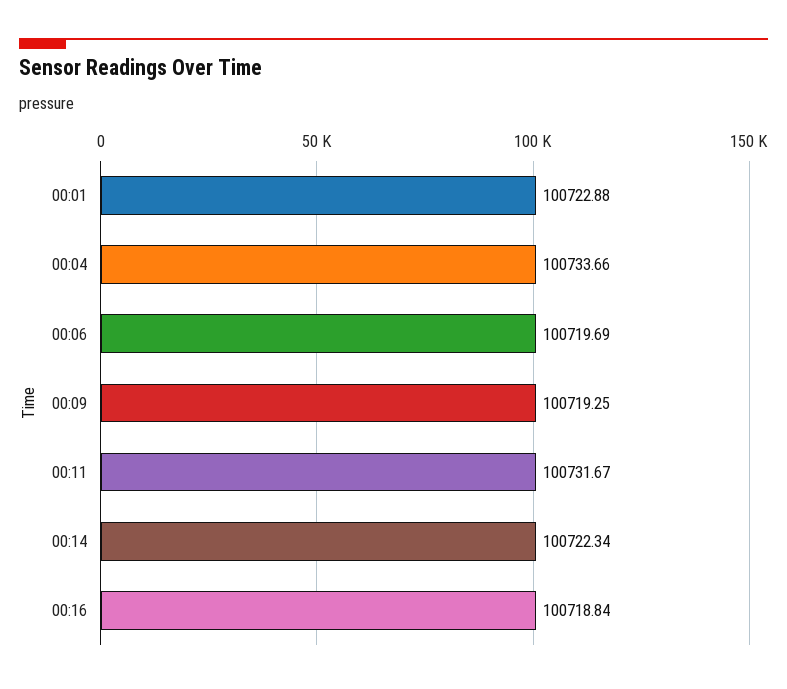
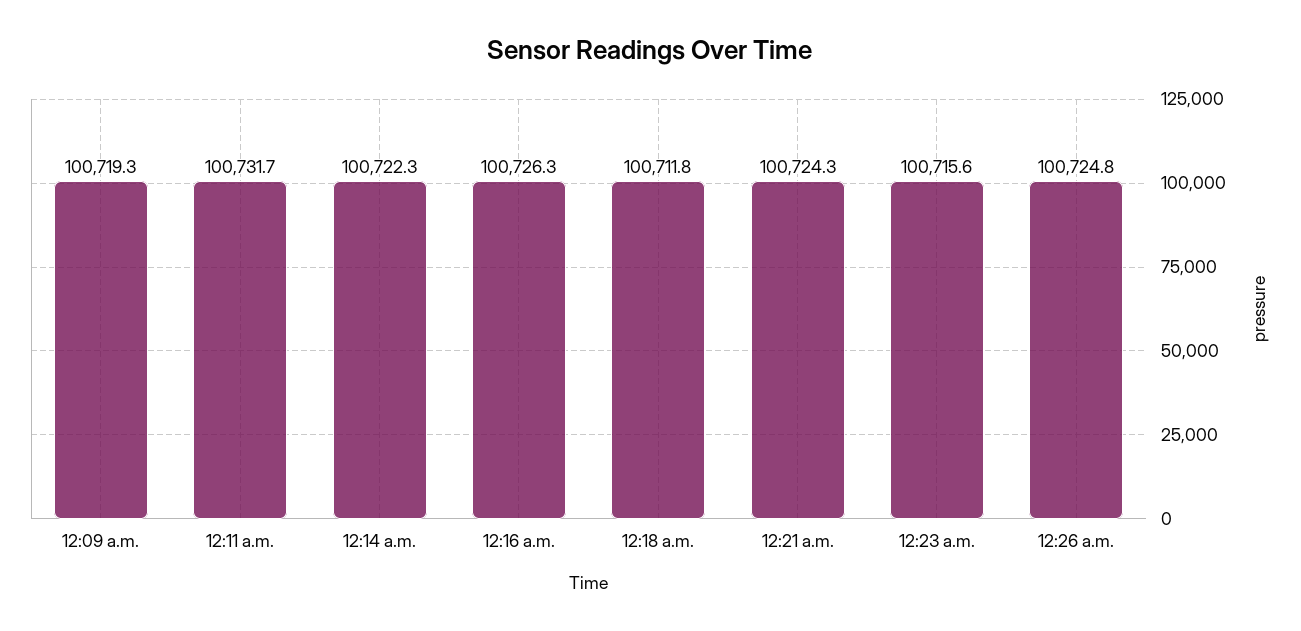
00:01: 100722.88 -> none
00:04: 100733.66 -> none
00:06: 100719.69 -> none
00:16: 100718.84 -> 100726.3
12:18 a.m.: none -> 100711.8
12:21 a.m.: none -> 100724.3
12:23 a.m.: none -> 100715.6
12:26 a.m.: none -> 100724.8

